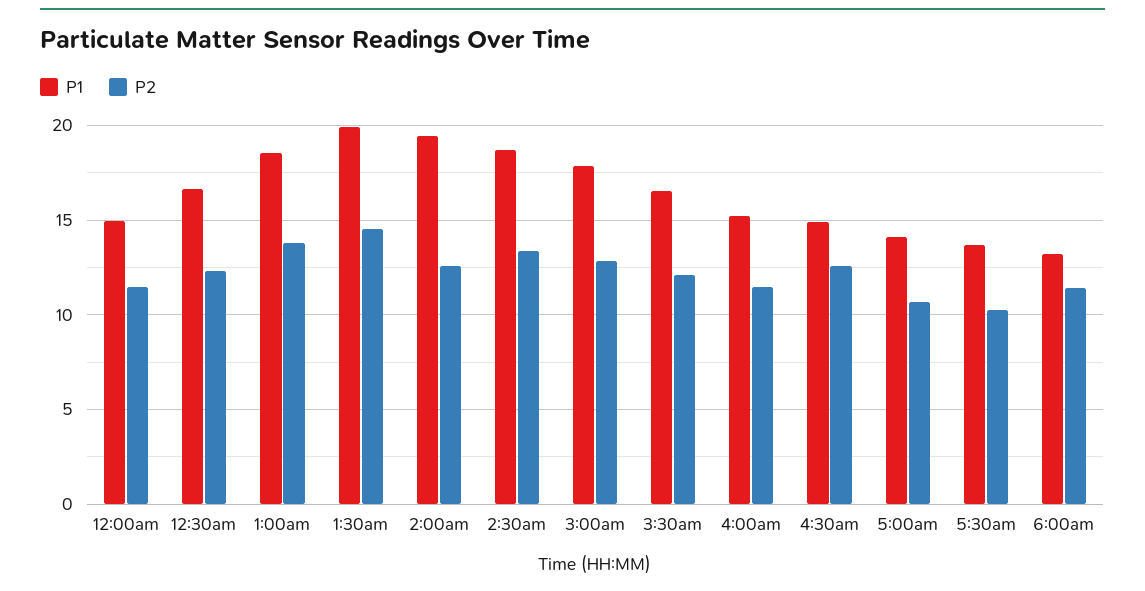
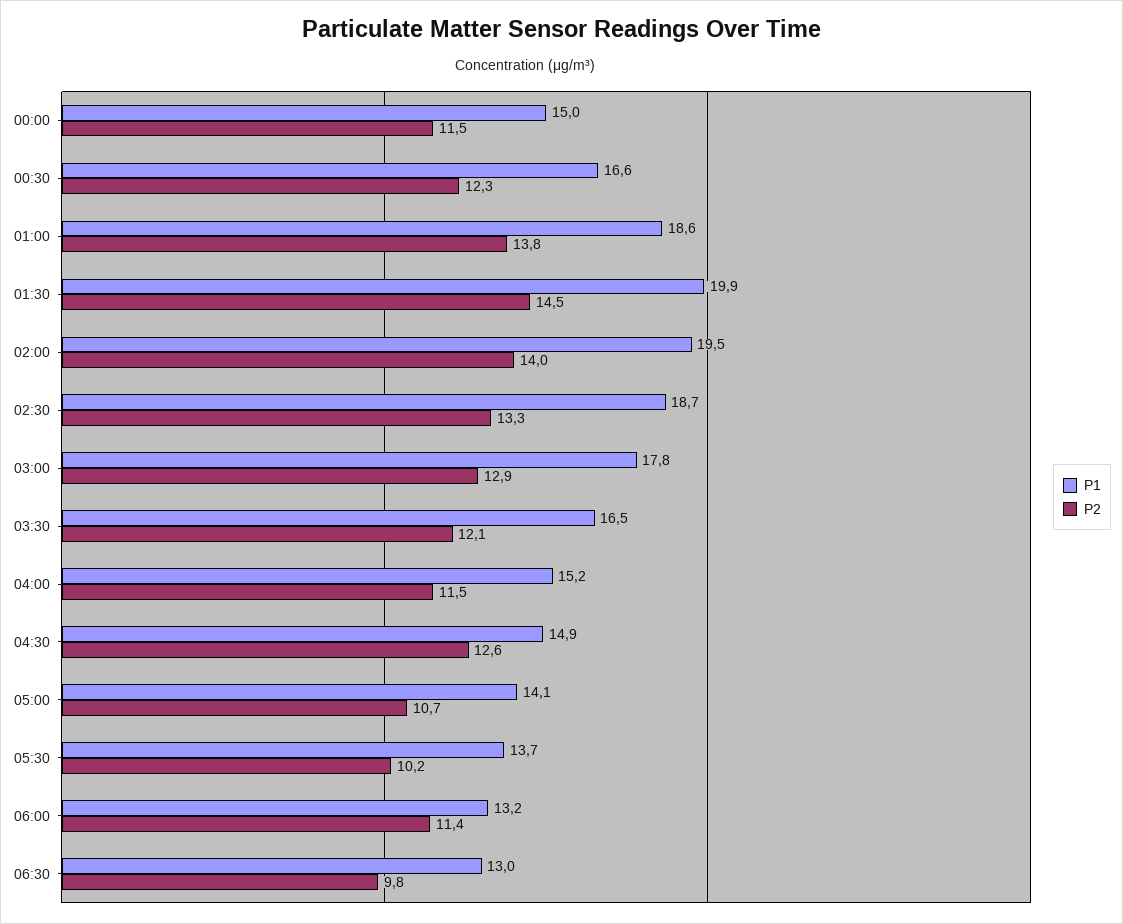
P2, 2:00am: 12.5 -> 14
P1, 06:30: none -> 13
P2, 06:30: none -> 9.8

